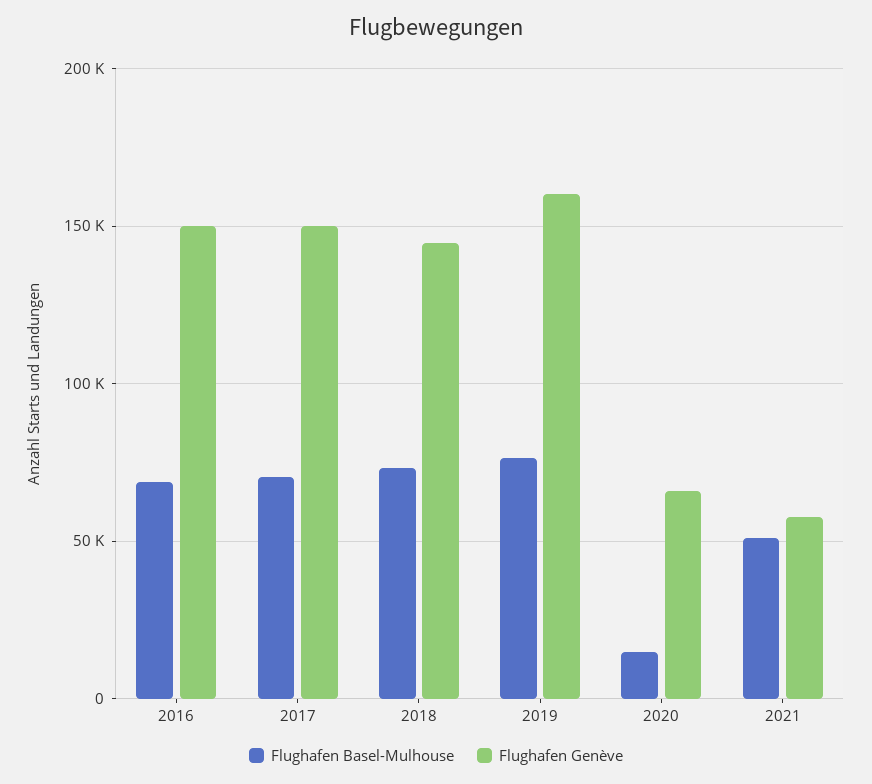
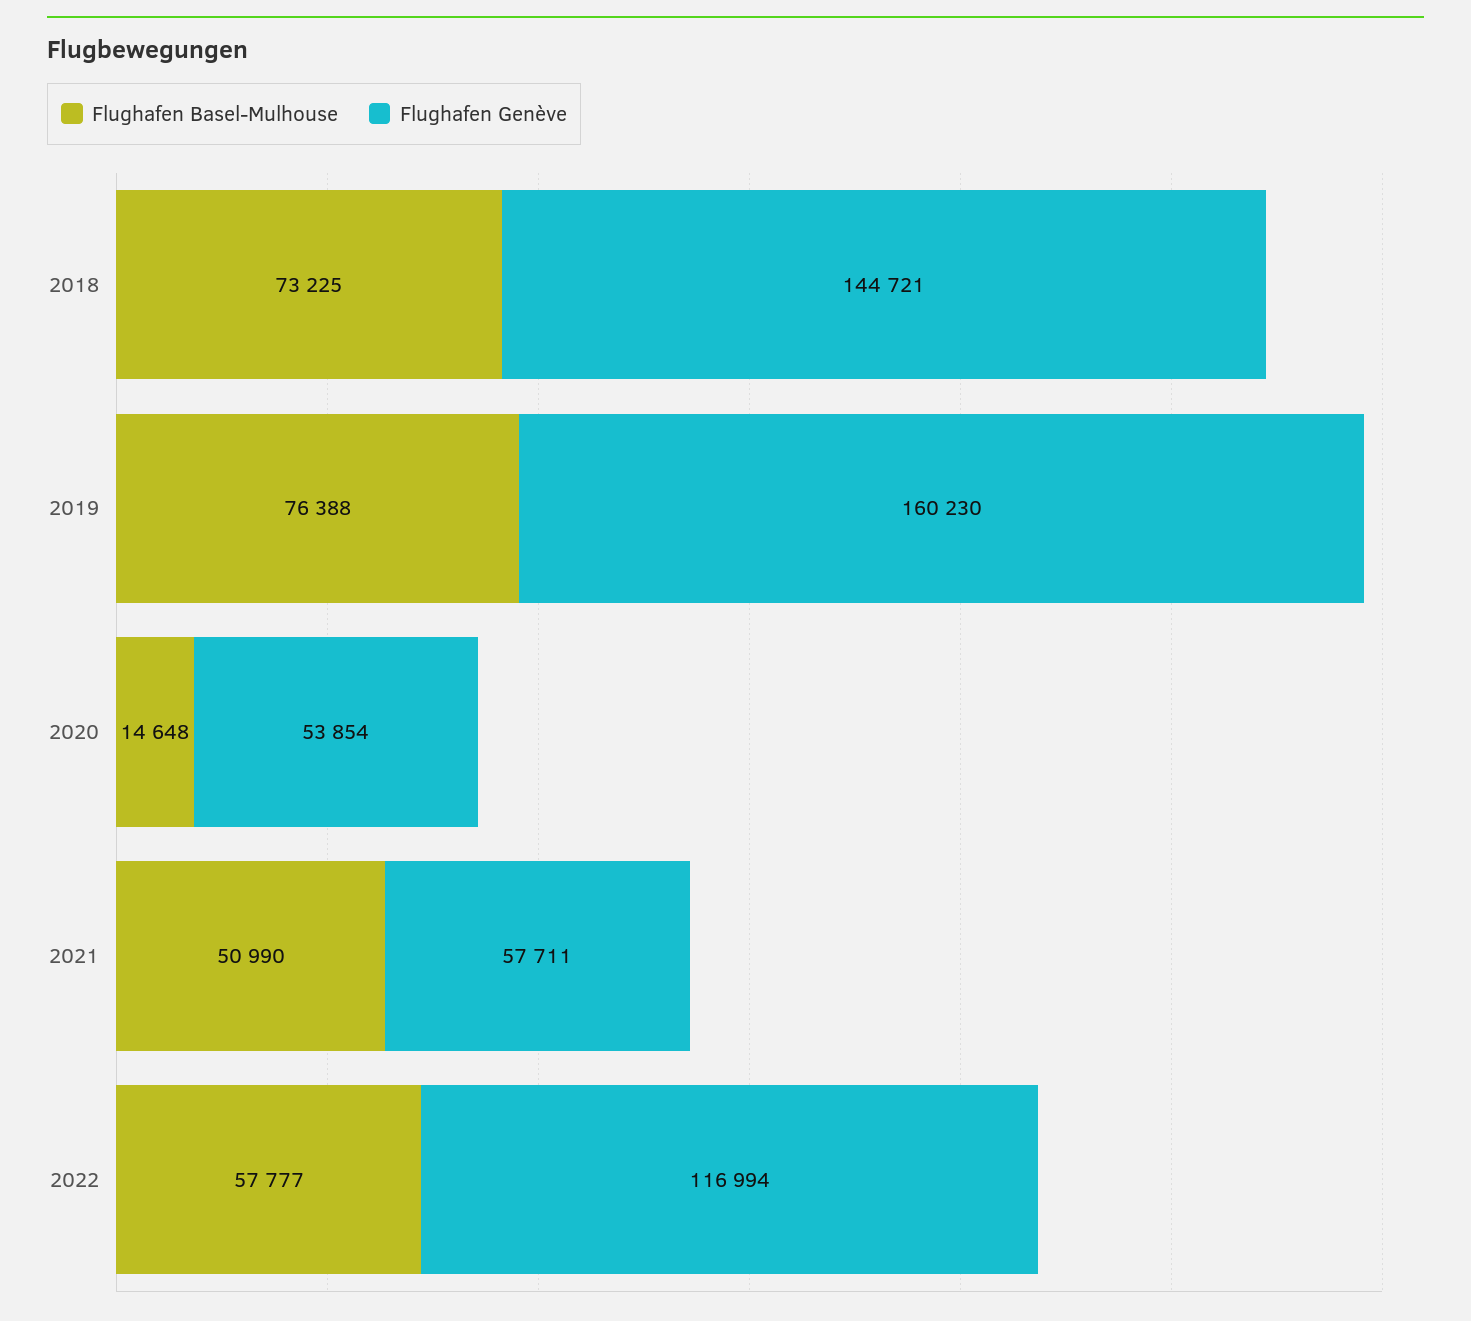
Flughafen Basel-Mulhouse, 2016: 70000 -> none
Flughafen Genève, 2016: 150000 -> none
Flughafen Basel-Mulhouse, 2017: 70000 -> none
Flughafen Genève, 2017: 150000 -> none
Flughafen Genève, 2020: 65000 -> 53854
Flughafen Basel-Mulhouse, 2022: none -> 57777
Flughafen Genève, 2022: none -> 116994

